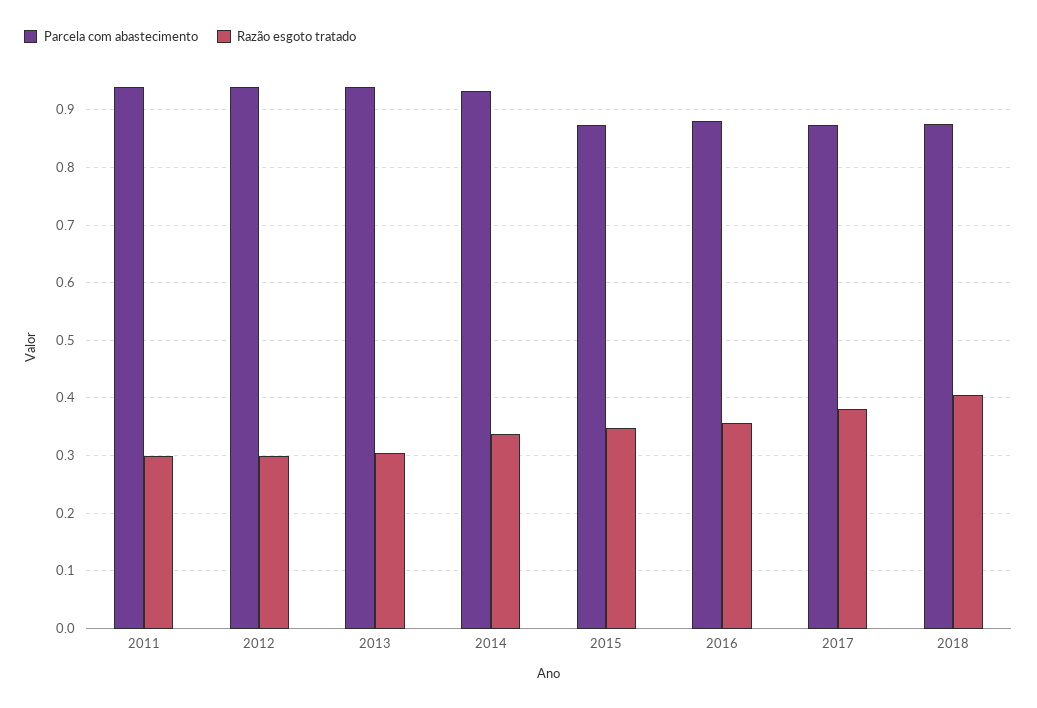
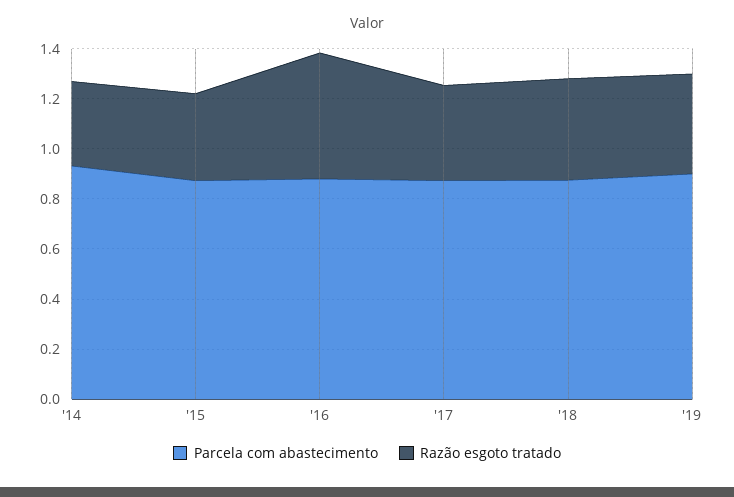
Parcela com abastecimento, 2011: 0.94 -> none
Razão esgoto tratado, 2011: 0.3 -> none
Parcela com abastecimento, 2012: 0.94 -> none
Razão esgoto tratado, 2012: 0.3 -> none
Parcela com abastecimento, 2013: 0.94 -> none
Razão esgoto tratado, 2013: 0.3 -> none
Razão esgoto tratado, 2016: 0.36 -> 0.5
Parcela com abastecimento, '19: none -> 0.9
Razão esgoto tratado, '19: none -> 0.4

